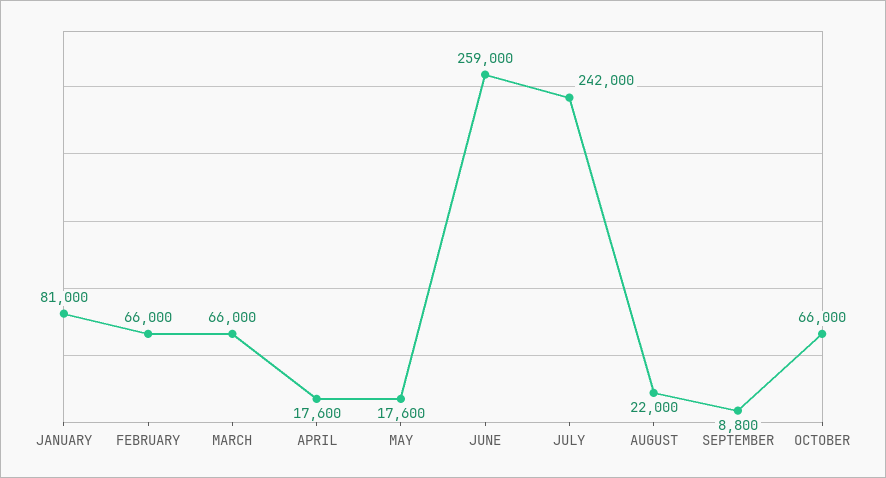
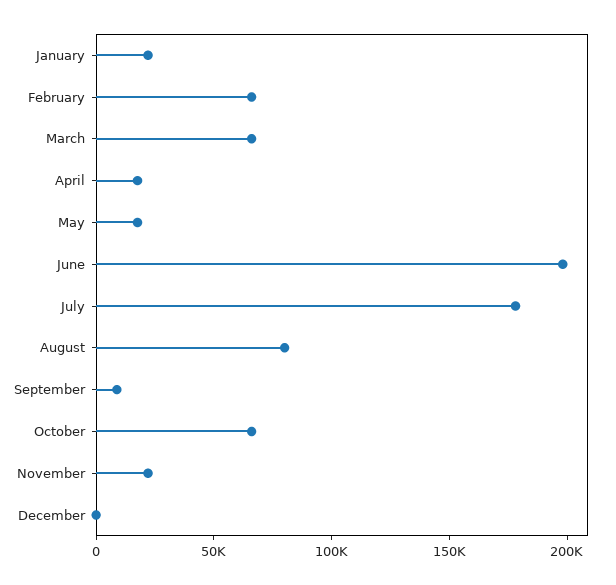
JANUARY: 81000 -> 20000
JUNE: 259000 -> 200000
JULY: 242000 -> 180000
AUGUST: 22000 -> 80000
November: none -> 20000
December: none -> 0

